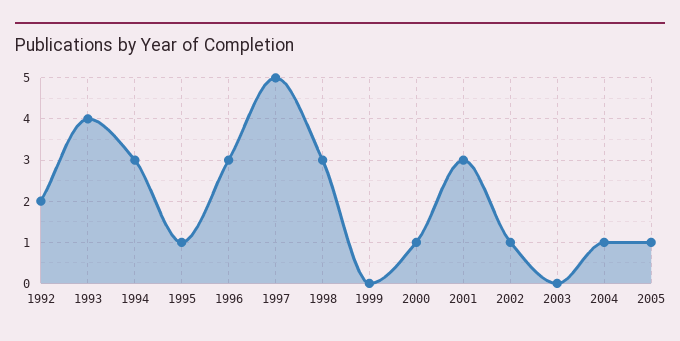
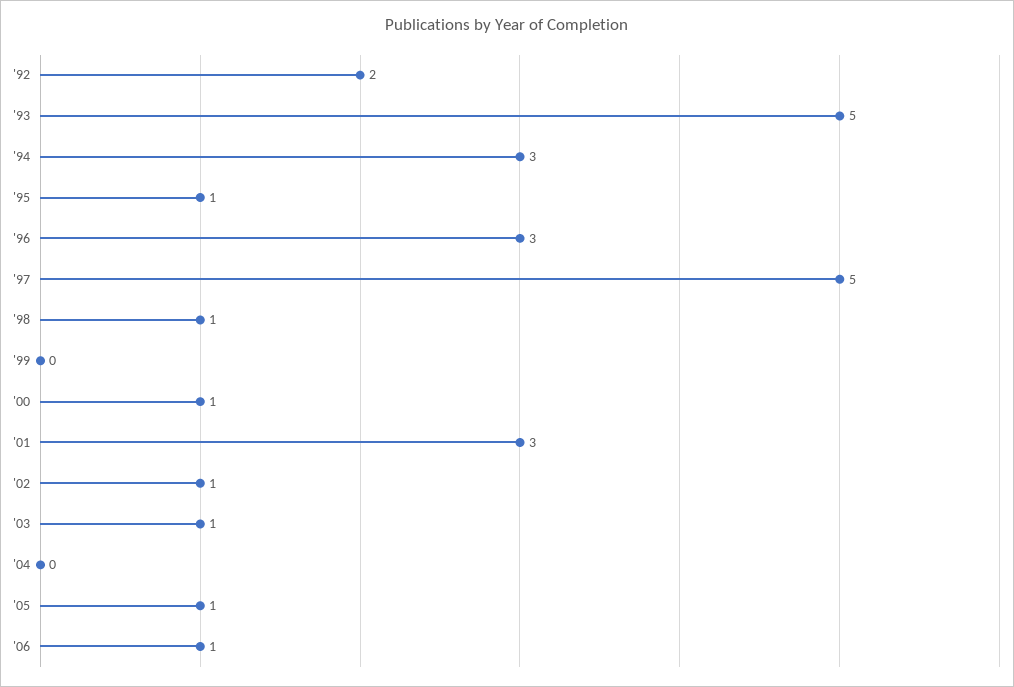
1993: 4 -> 5
1998: 3 -> 1
2003: 0 -> 1
2004: 1 -> 0
'06: none -> 1

